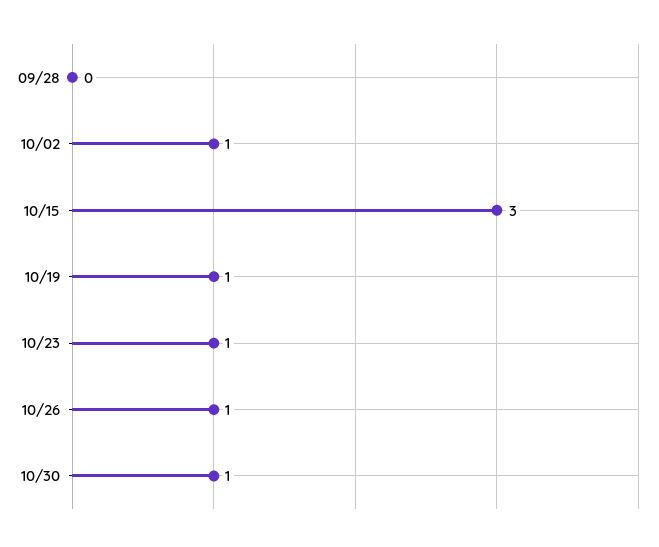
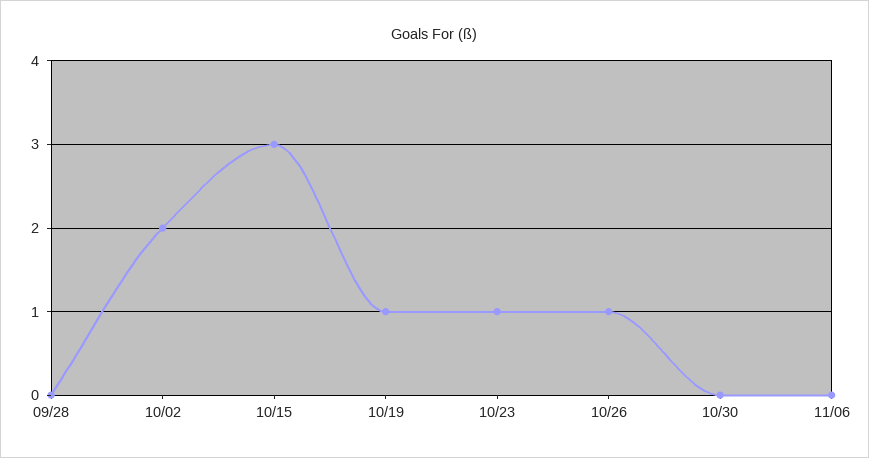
10/02: 1 -> 2
10/30: 1 -> 0
11/06: none -> 0

